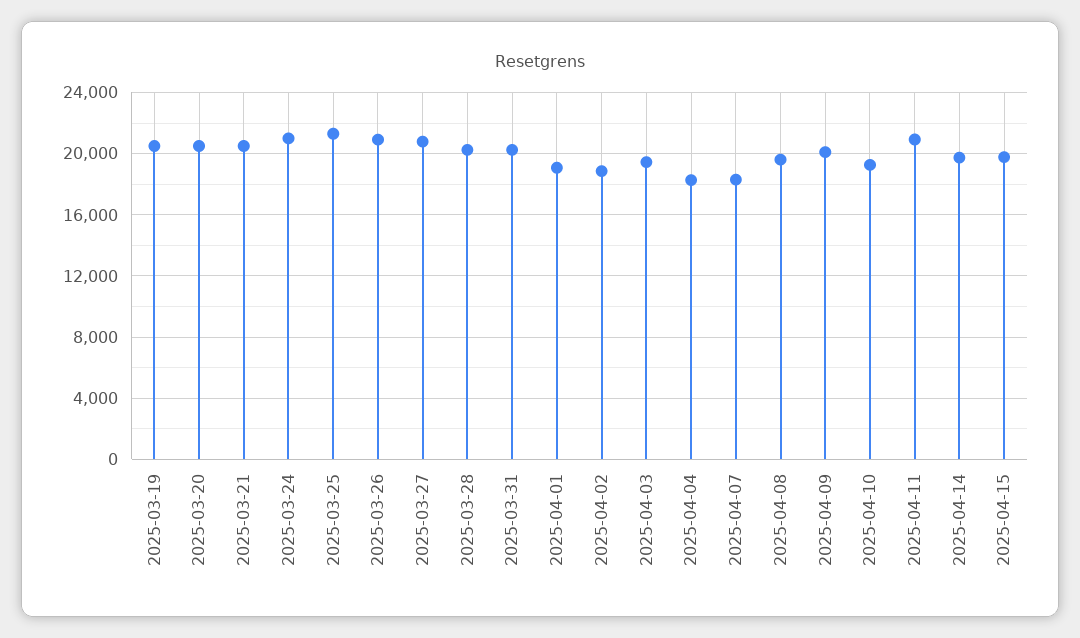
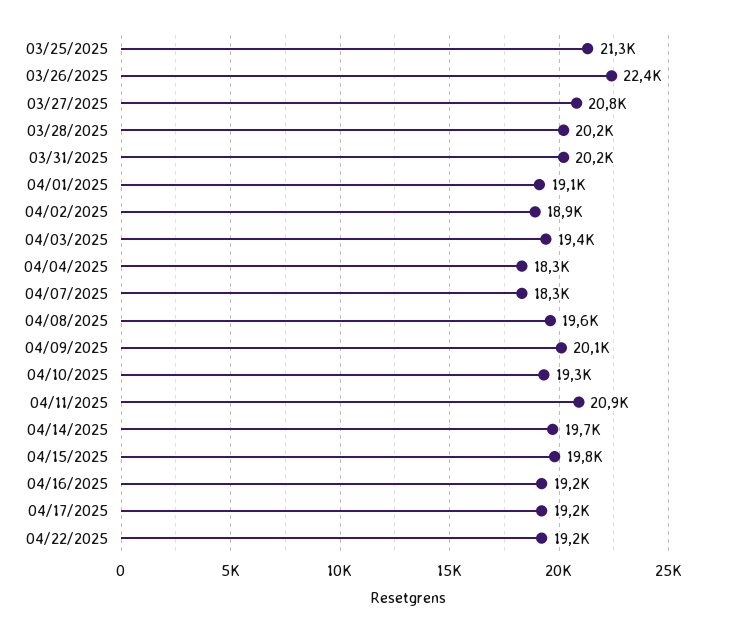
2025-03-19: 20500 -> none
2025-03-20: 20500 -> none
2025-03-21: 20500 -> none
2025-03-24: 21000 -> none
2025-03-26: 21000 -> 22400
04/16/2025: none -> 19200
04/17/2025: none -> 19200
04/22/2025: none -> 19200

